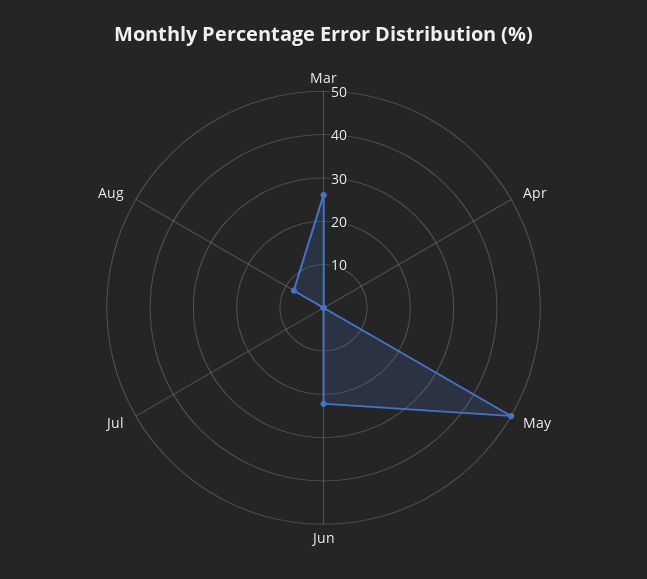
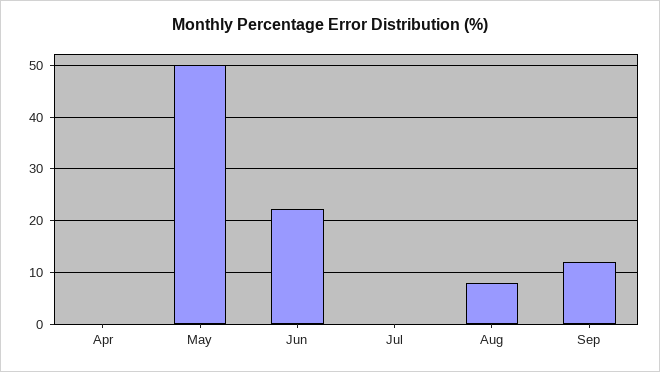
Mar: 26 -> none
Sep: none -> 12

